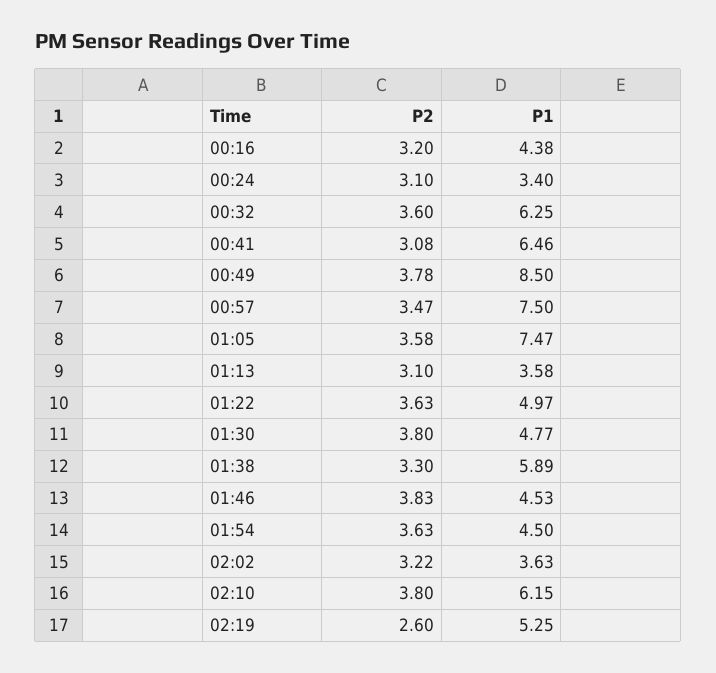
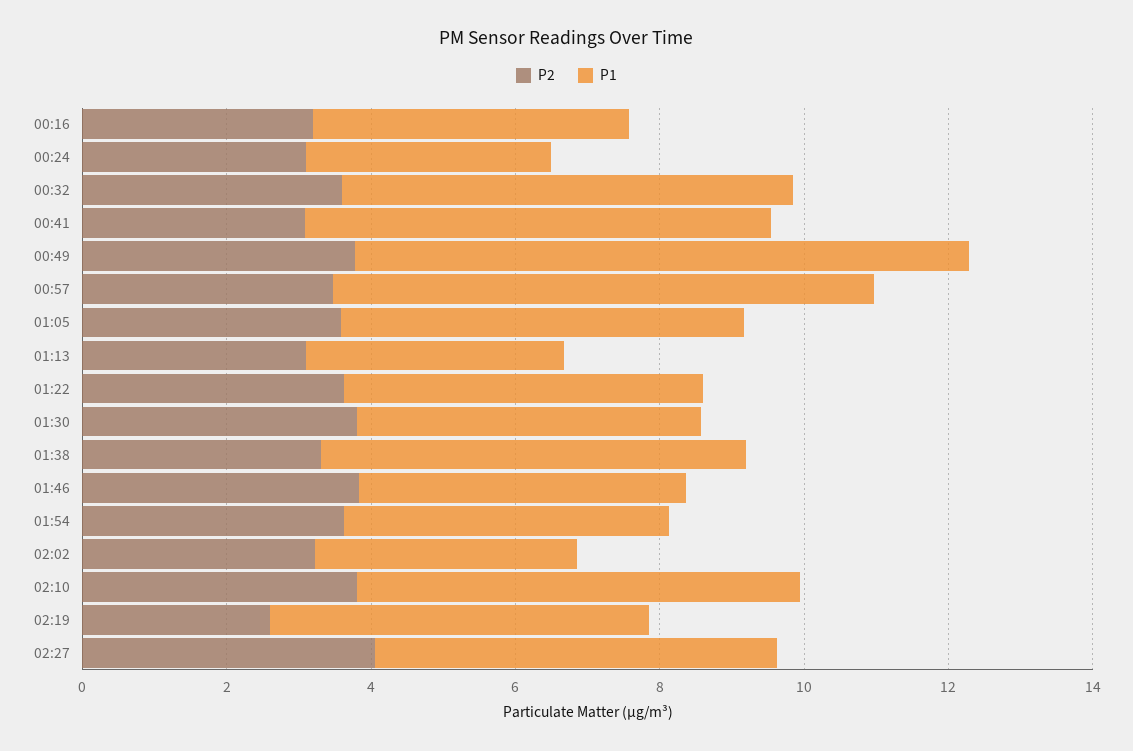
P1, 01:05: 7.47 -> 5.5
P2, 02:27: none -> 4
P1, 02:27: none -> 5.5

